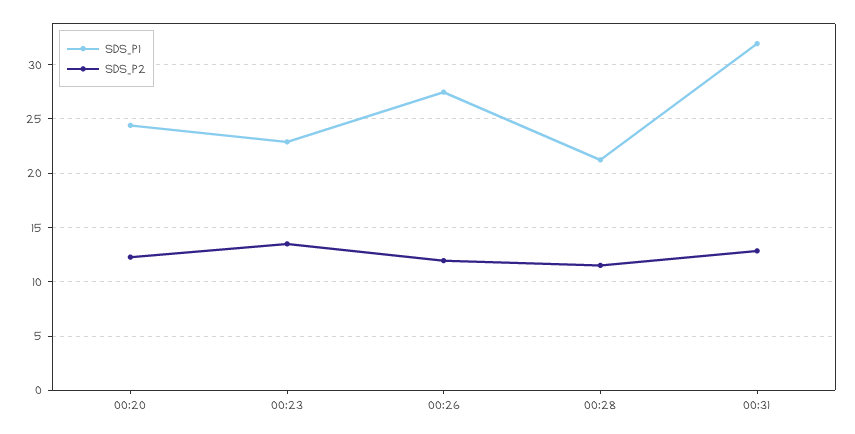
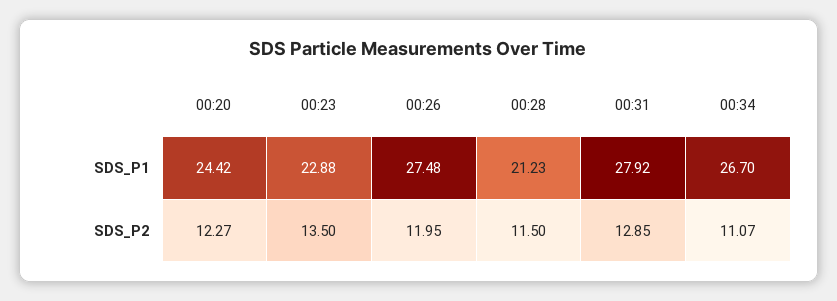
SDS_P1, 00:31: 32 -> 27.92
SDS_P1, 00:34: none -> 26.7
SDS_P2, 00:34: none -> 11.07

